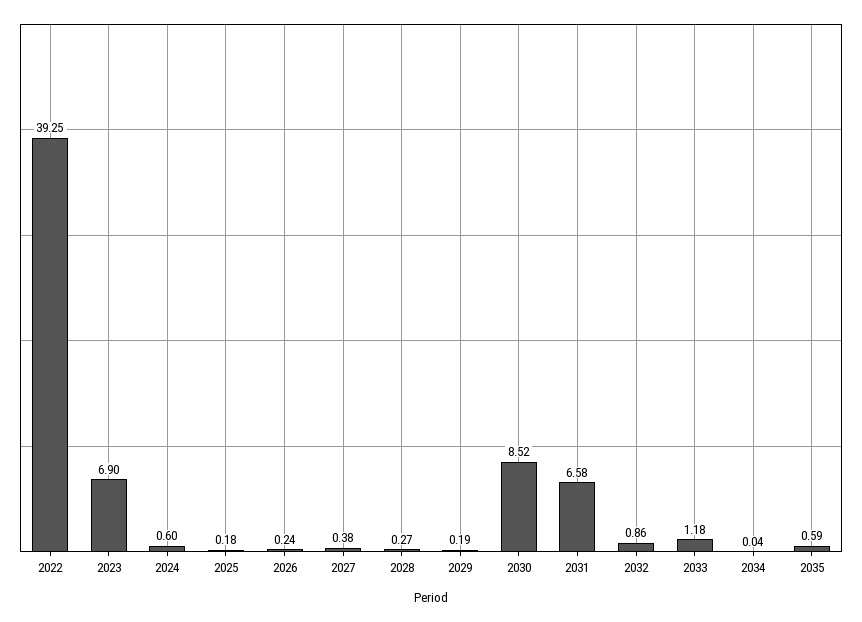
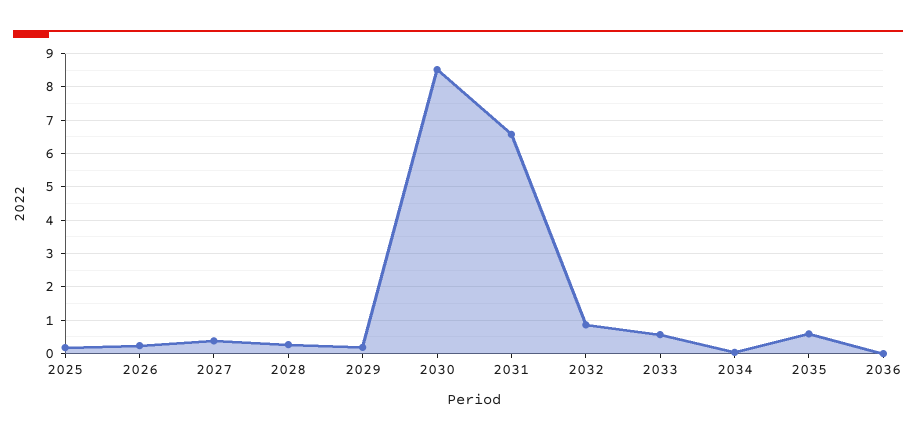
2022: 39.25 -> none
2023: 6.9 -> none
2024: 0.6 -> none
2033: 1.18 -> 0.6
2036: none -> 0

